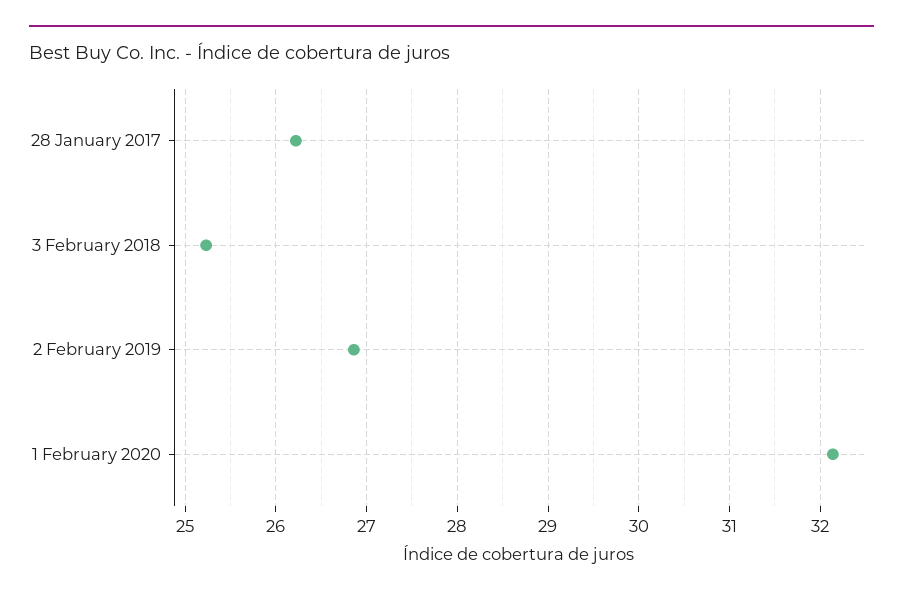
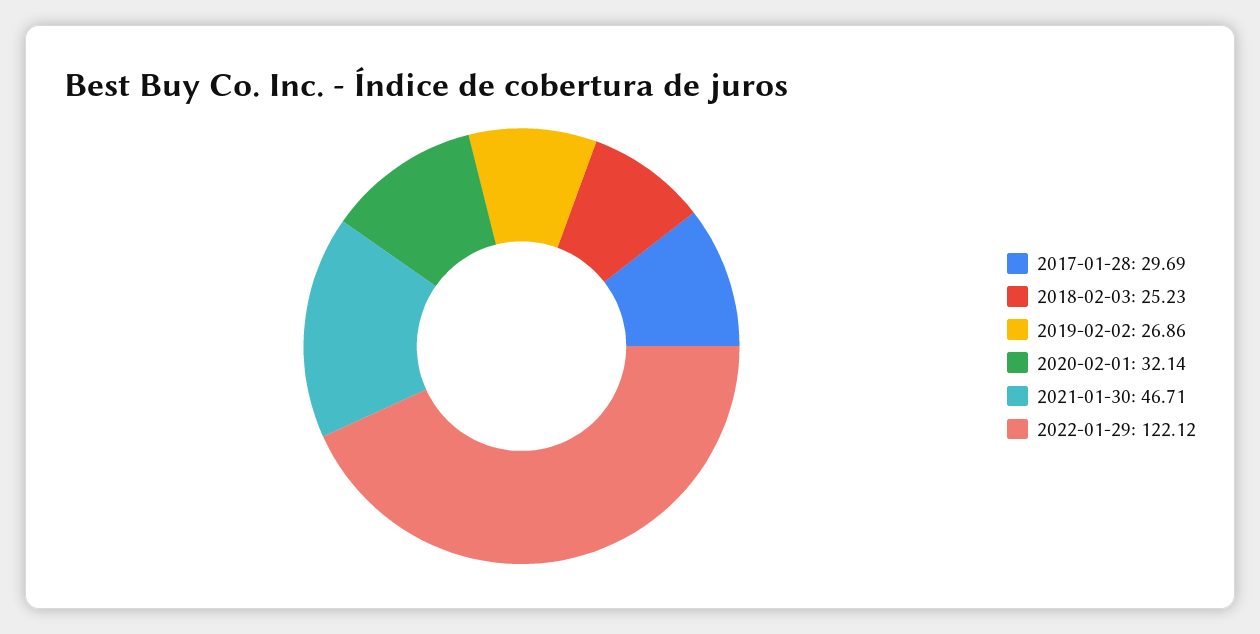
28 January 2017: 26.2 -> 29.69
2021-01-30: none -> 46.71
2022-01-29: none -> 122.12

